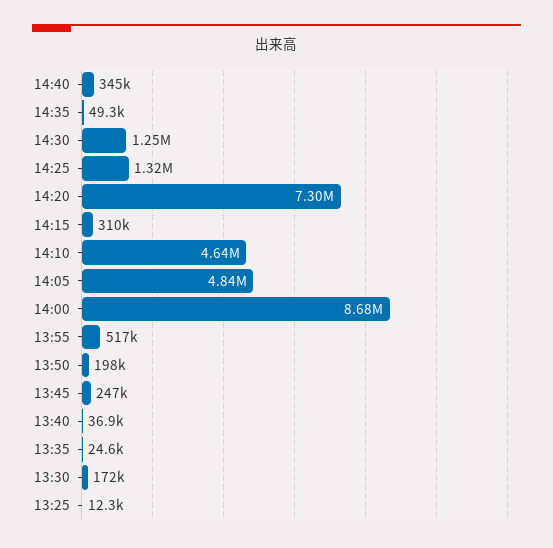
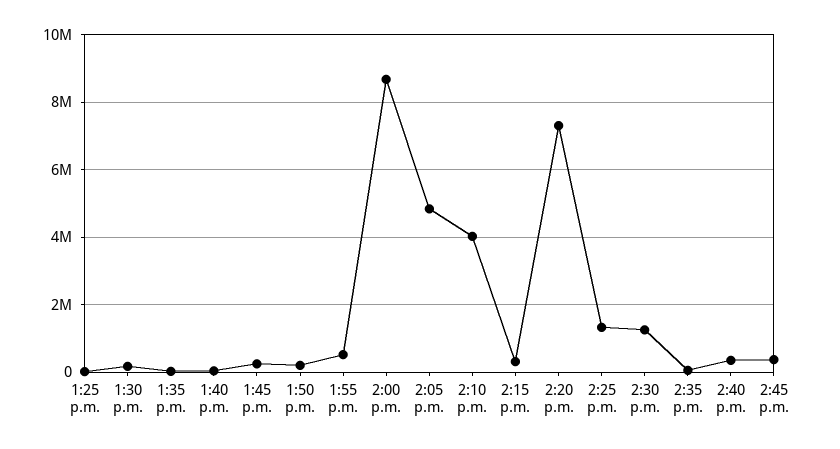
14:10: 4640000 -> 4000000
2:45 p.m.: none -> 400000

